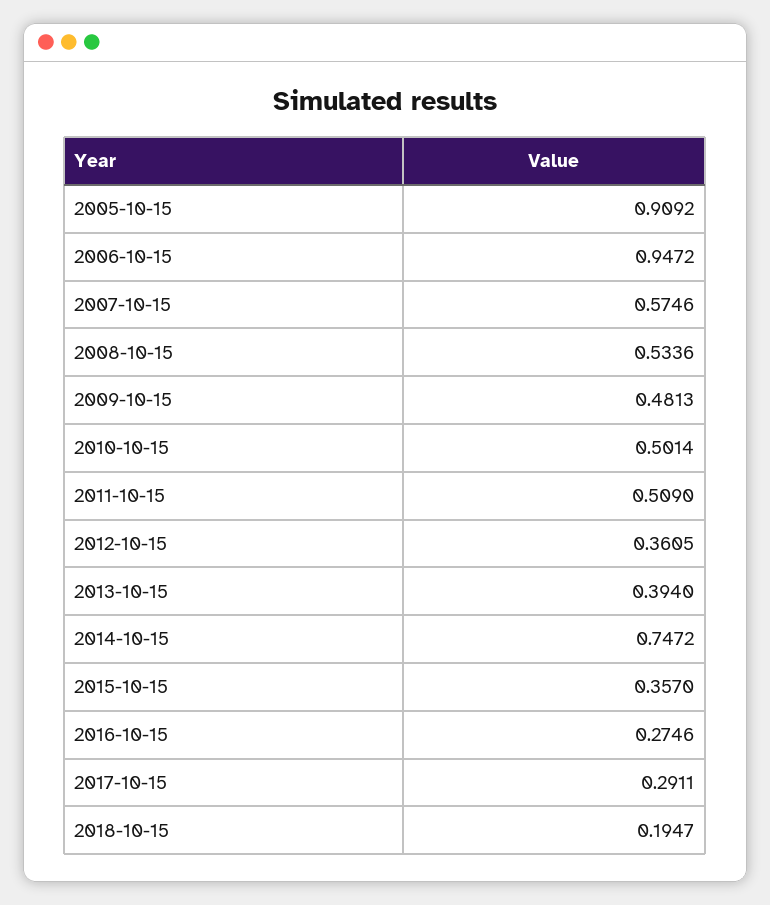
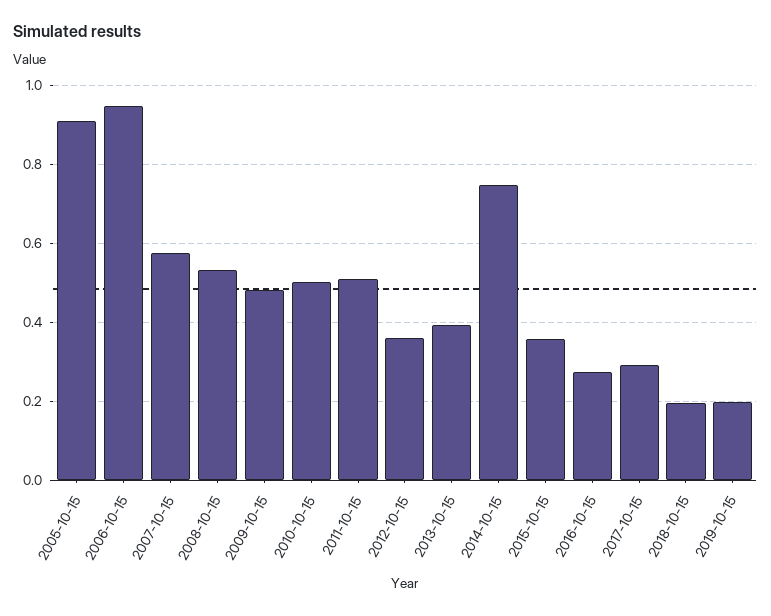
2019-10-15: none -> 0.2

